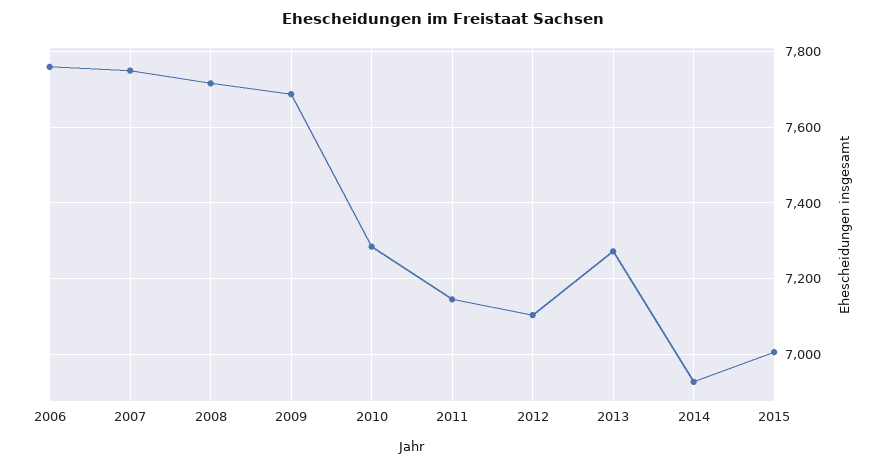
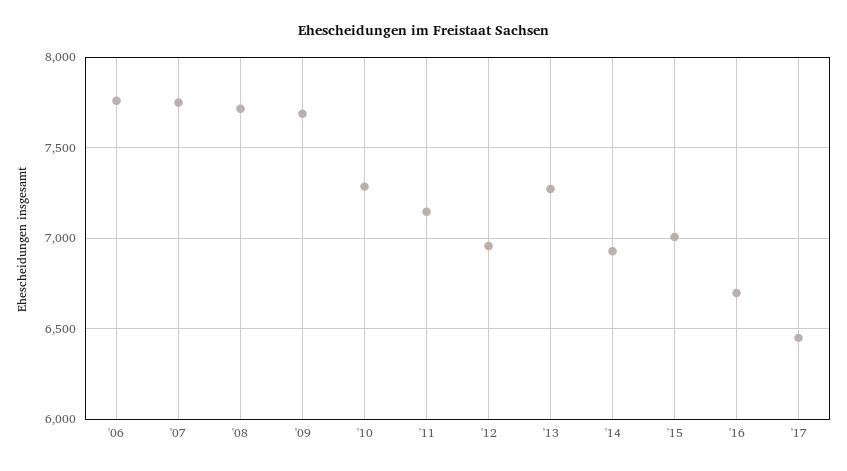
2012: 7100 -> 6950
'16: none -> 6700
'17: none -> 6450

